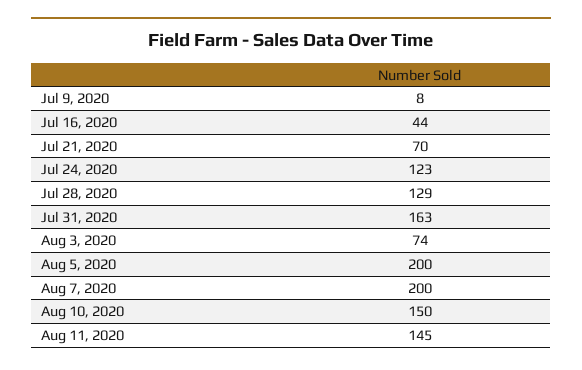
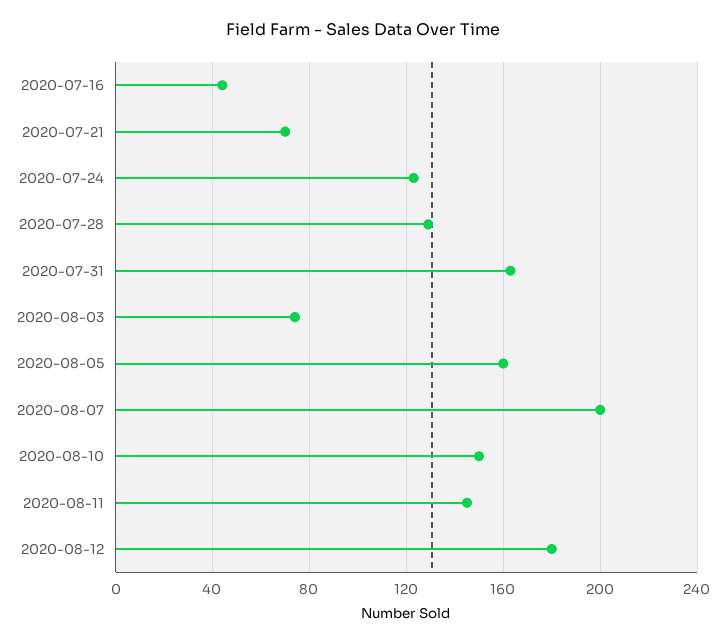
Jul 9, 2020: 8 -> none
Aug 5, 2020: 200 -> 160
2020-08-12: none -> 180

